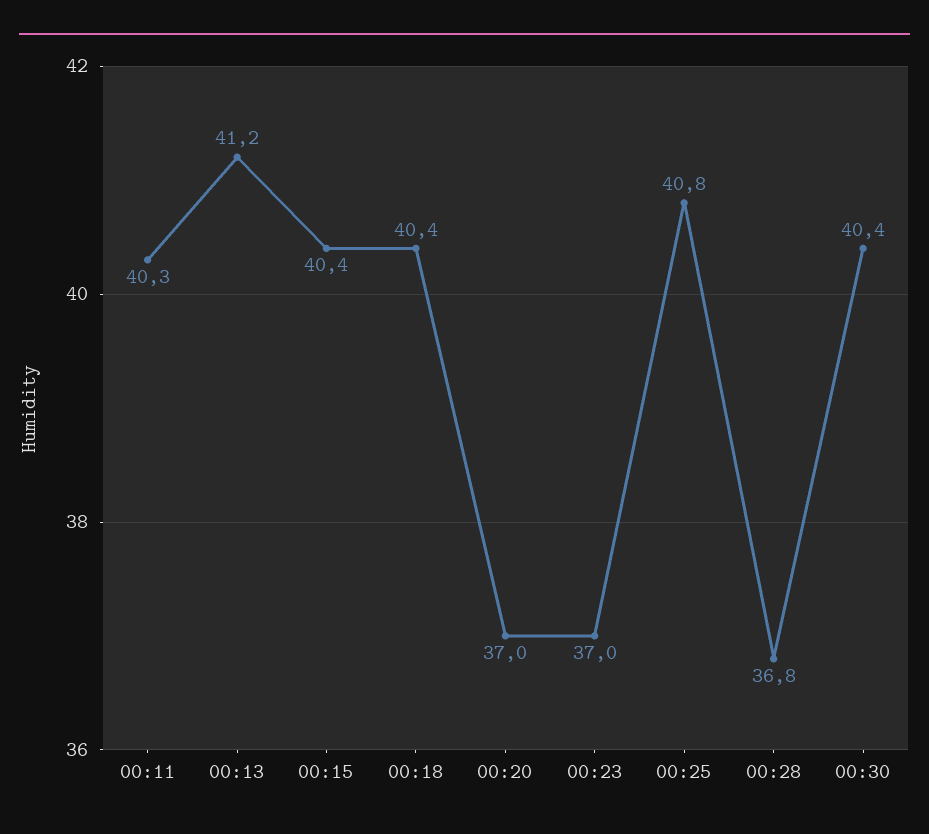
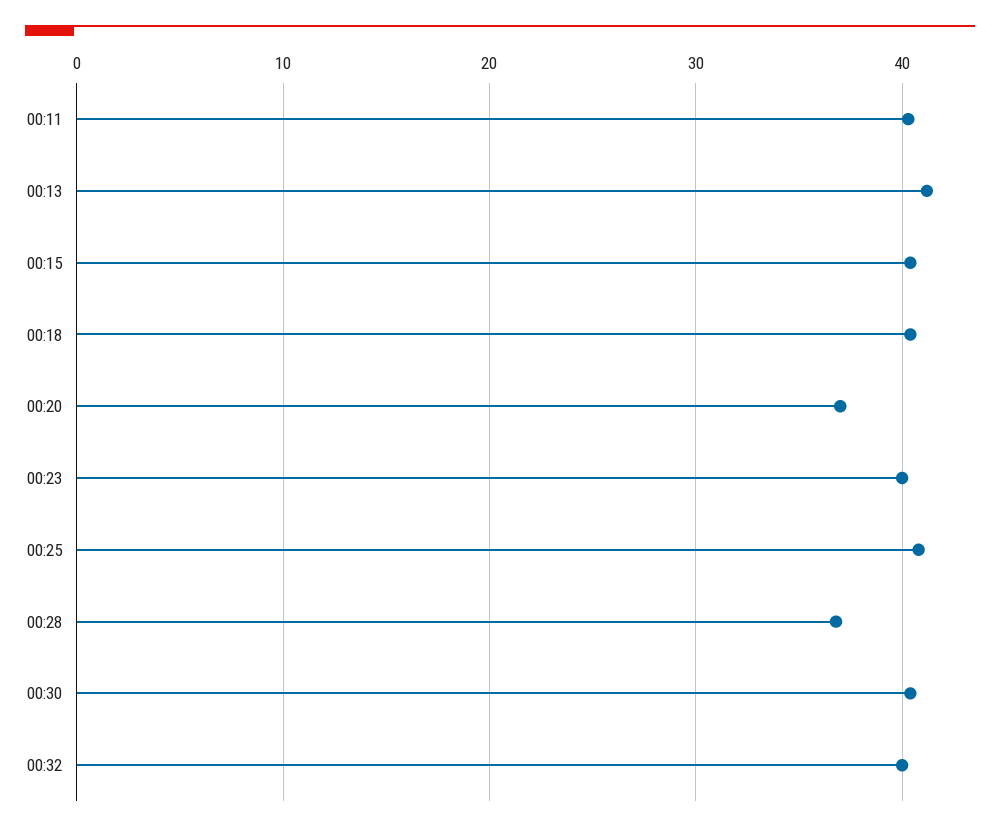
00:23: 37 -> 40
00:32: none -> 40

